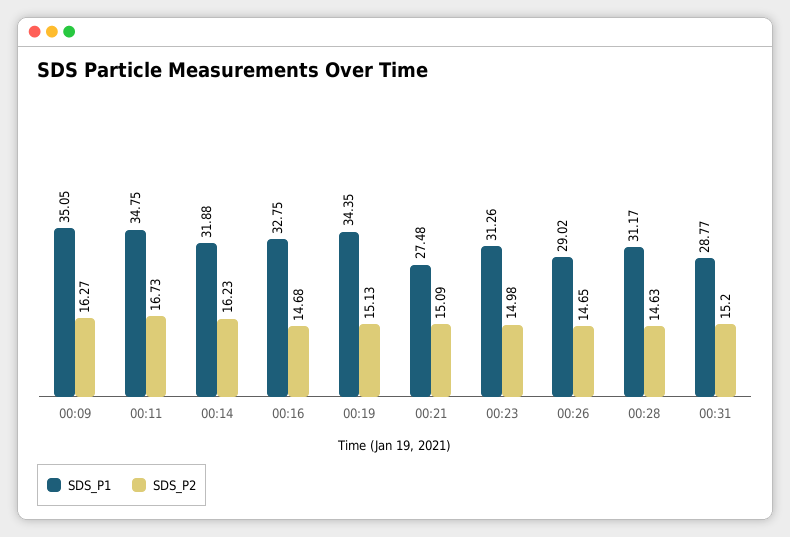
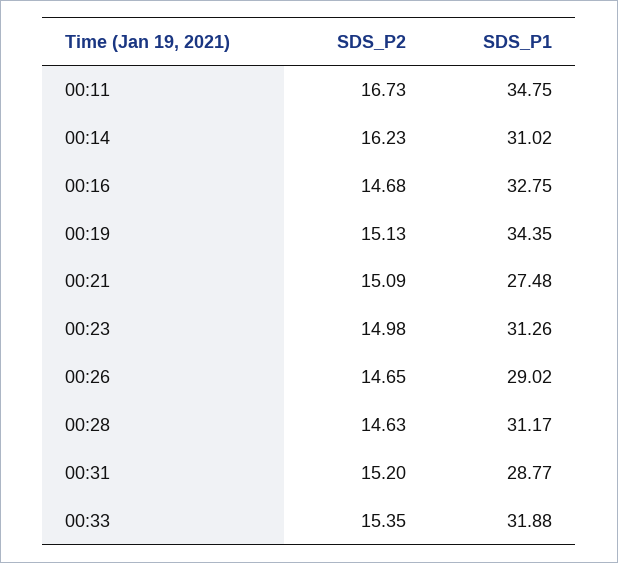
SDS_P1, 00:09: 35.05 -> none
SDS_P2, 00:09: 16.27 -> none
SDS_P1, 00:14: 31.88 -> 31.02
SDS_P2, 00:33: none -> 15.35
SDS_P1, 00:33: none -> 31.88

